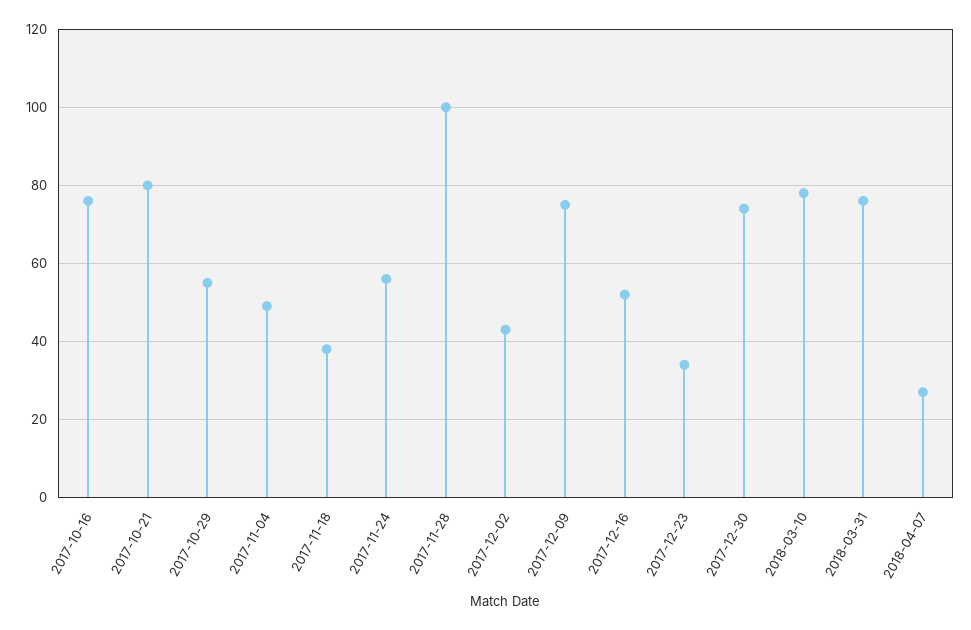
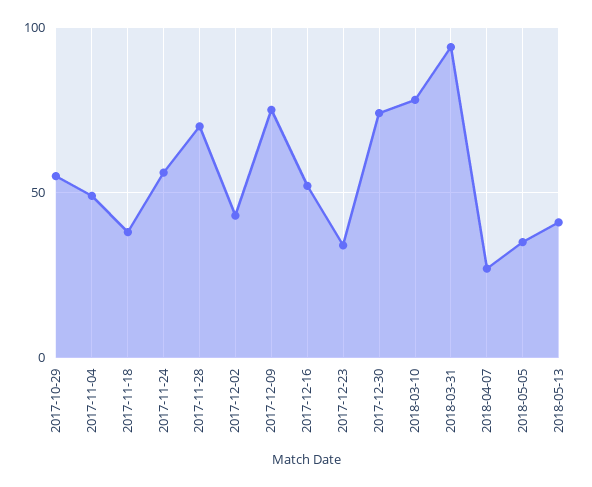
2017-10-16: 75 -> none
2017-10-21: 80 -> none
2017-11-28: 100 -> 70
2018-03-31: 75 -> 95
2018-05-05: none -> 35
2018-05-13: none -> 40

